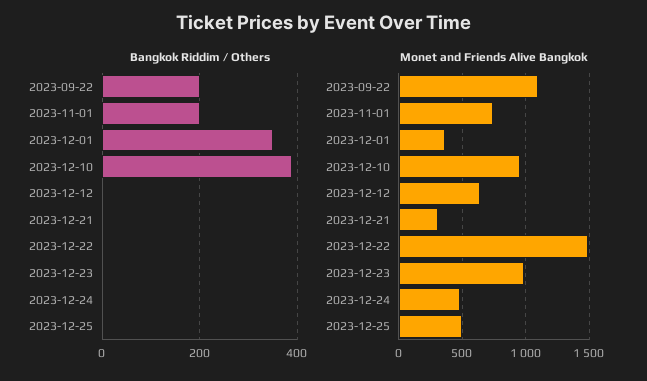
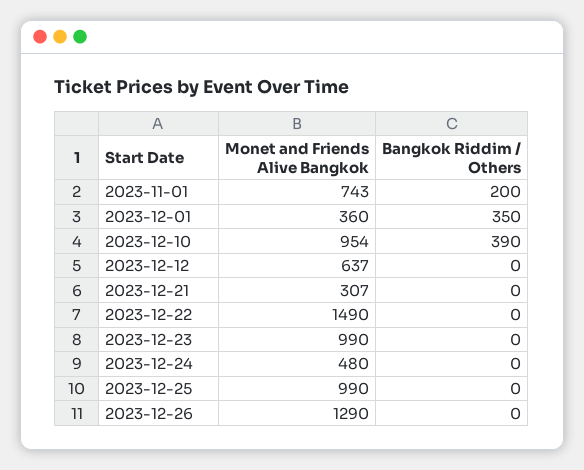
Bangkok Riddim / Others, 2023-09-22: 200 -> none
Monet and Friends Alive Bangkok, 2023-09-22: 1100 -> none
Monet and Friends Alive Bangkok, 2023-12-25: 500 -> 990
Monet and Friends Alive Bangkok, 2023-12-26: none -> 1290
Bangkok Riddim / Others, 2023-12-26: none -> 0

